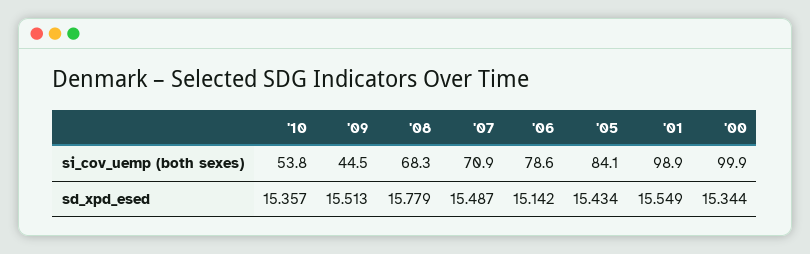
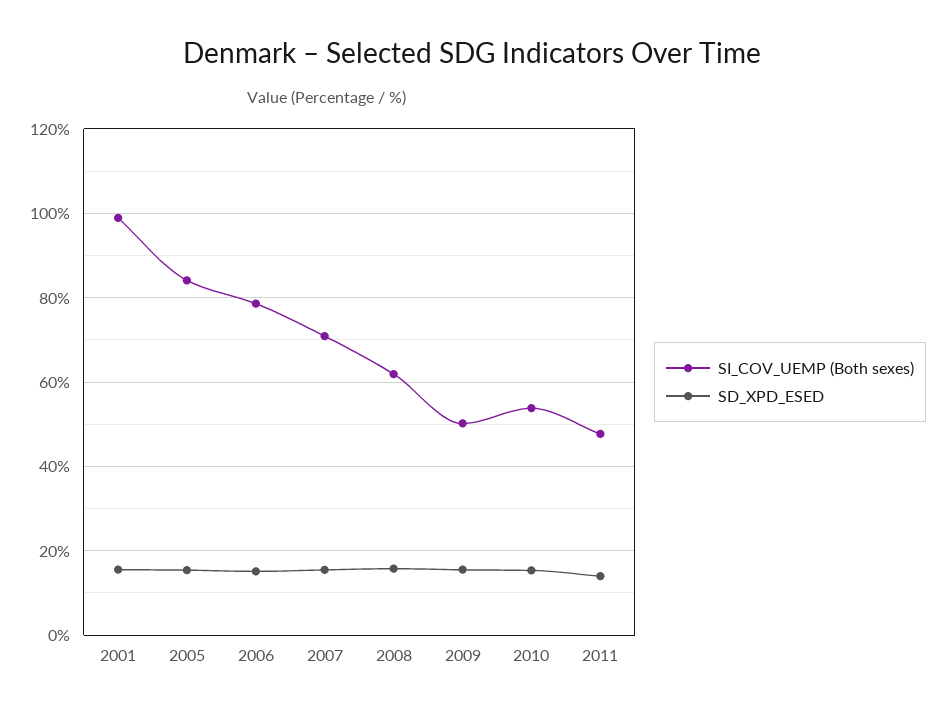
si_cov_uemp (both sexes), '09: 44.5 -> 50
si_cov_uemp (both sexes), '08: 68.3 -> 62
si_cov_uemp (both sexes), '00: 99.9 -> none
sd_xpd_esed, '00: 15.344 -> none
si_cov_uemp (both sexes), 2011: none -> 48
sd_xpd_esed, 2011: none -> 14

